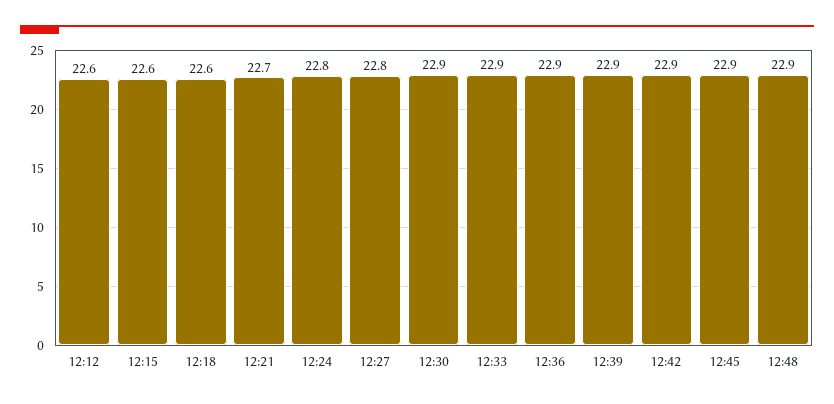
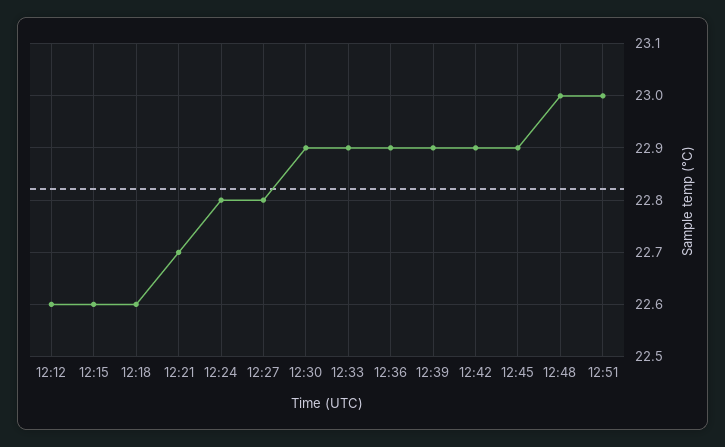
12:48: 22.9 -> 23
12:51: none -> 23

